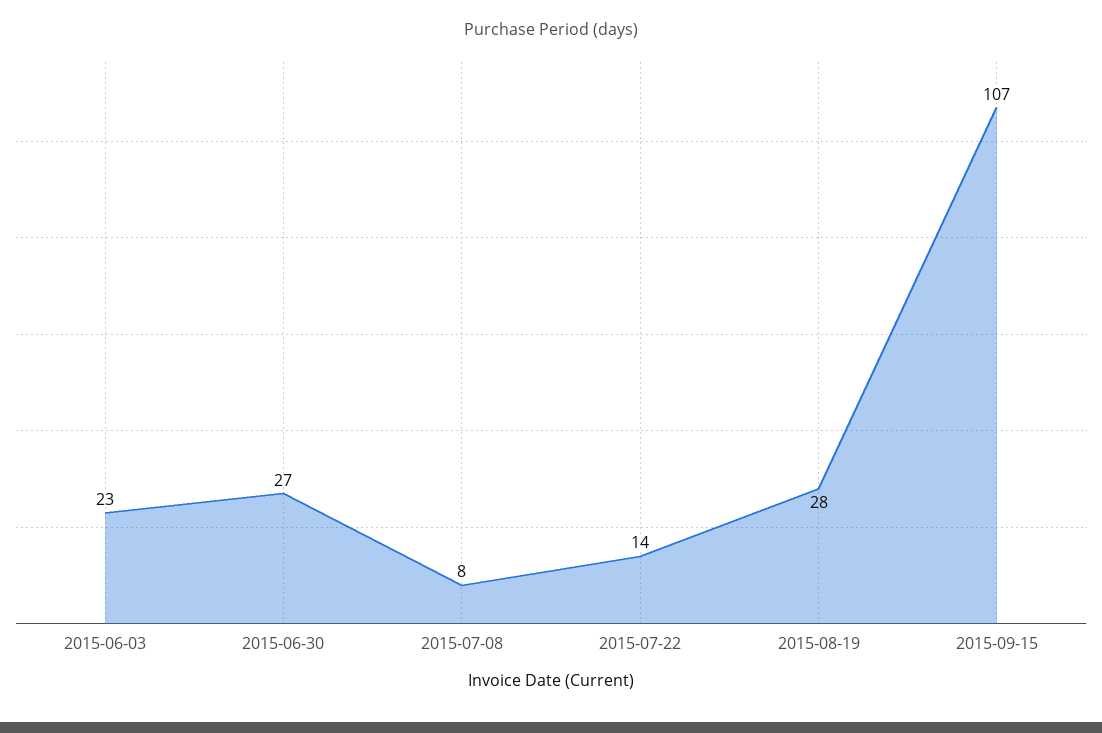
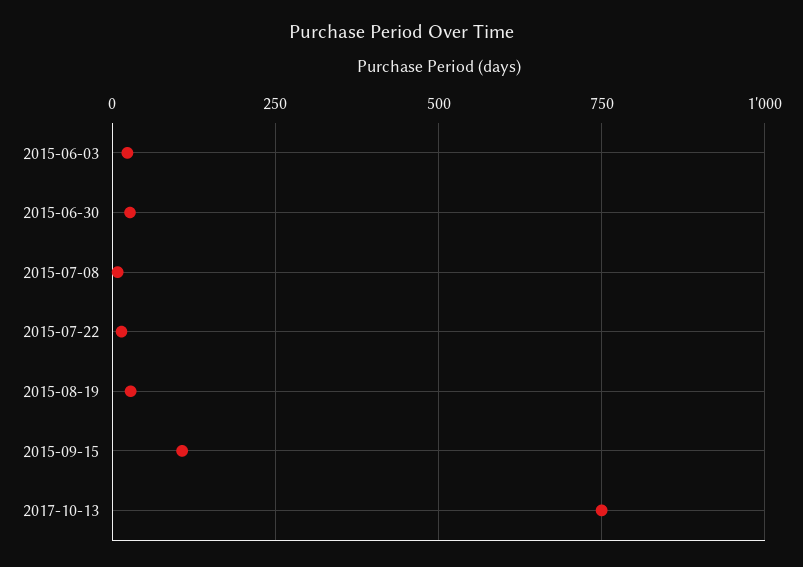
2017-10-13: none -> 750

